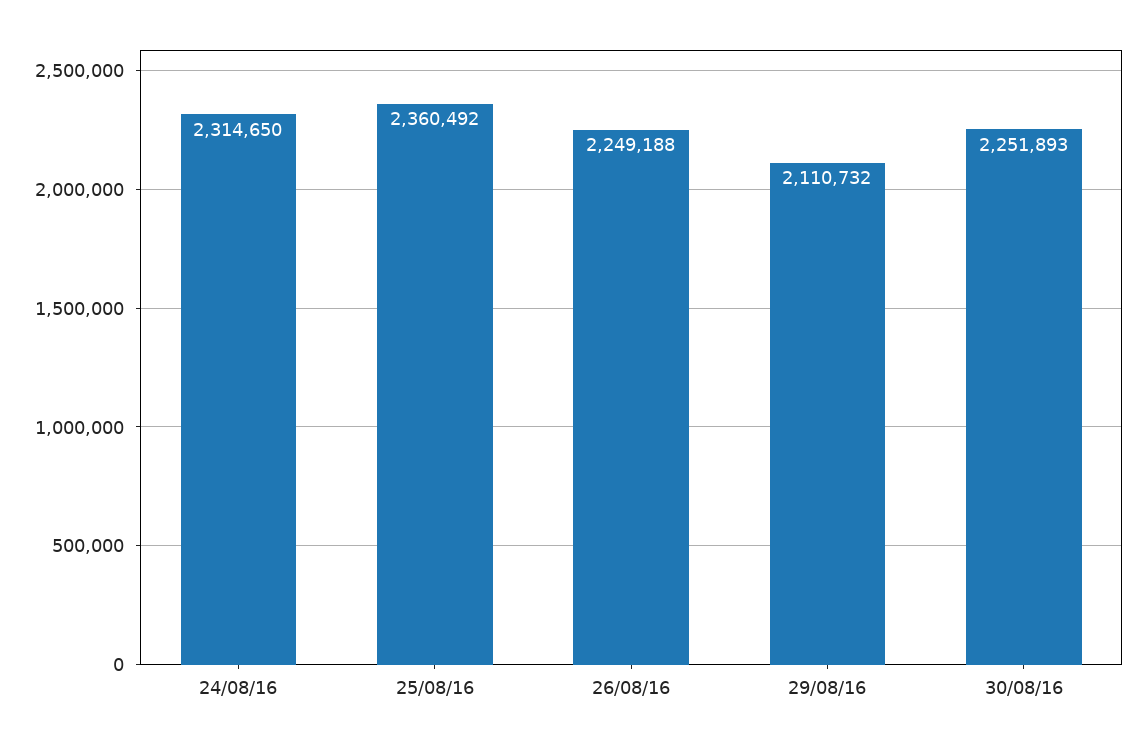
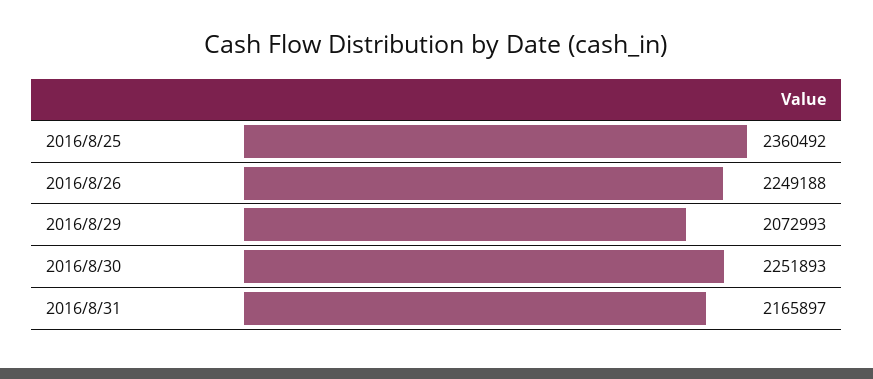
24/08/16: 2314650 -> none
29/08/16: 2110732 -> 2072993
2016/8/31: none -> 2165897

